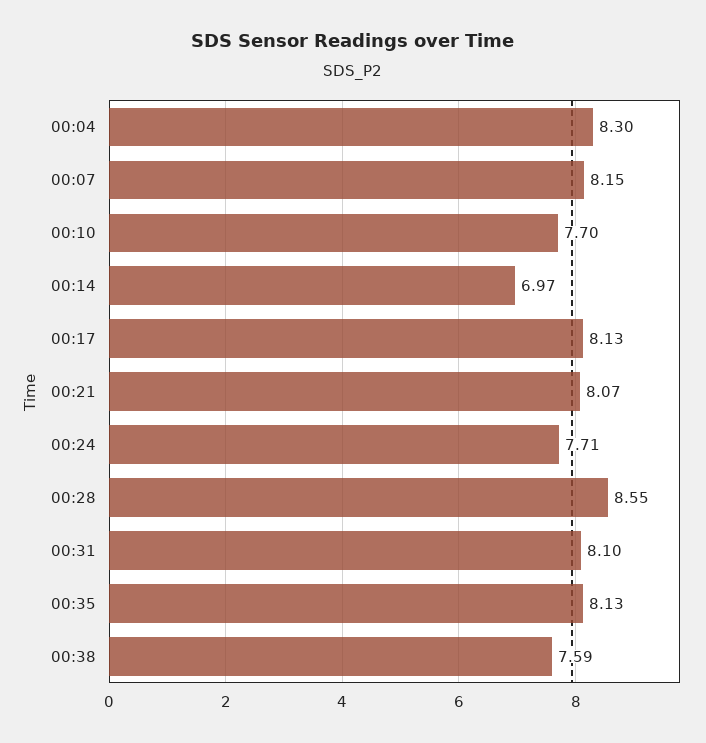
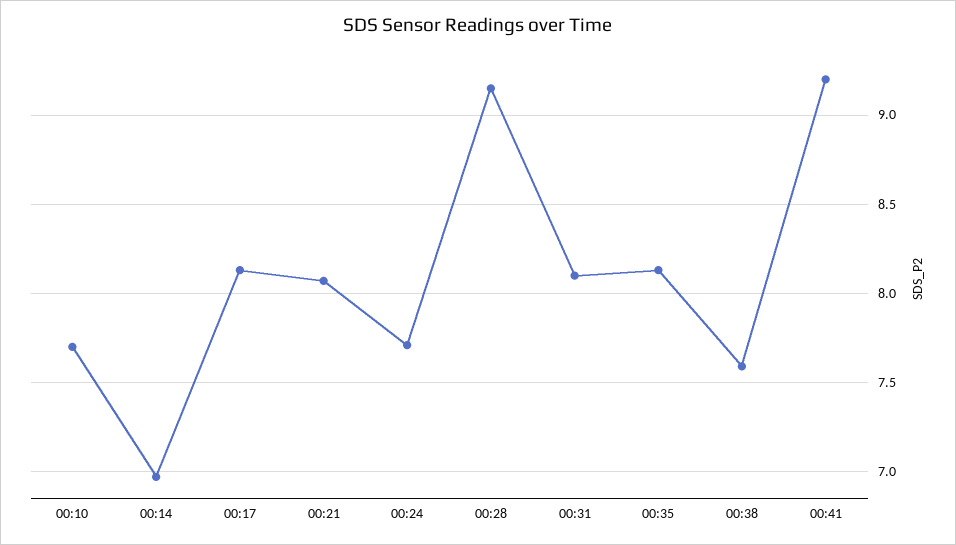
00:04: 8.3 -> none
00:07: 8.15 -> none
00:28: 8.55 -> 9.15
00:41: none -> 9.2

